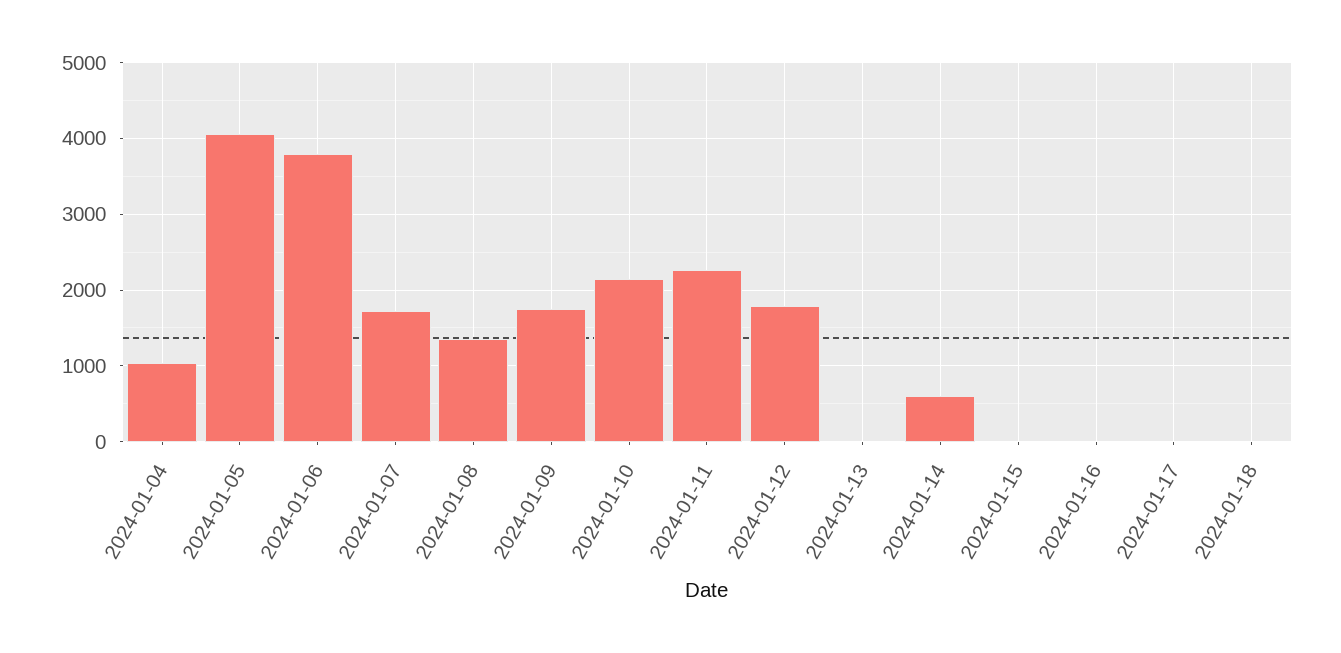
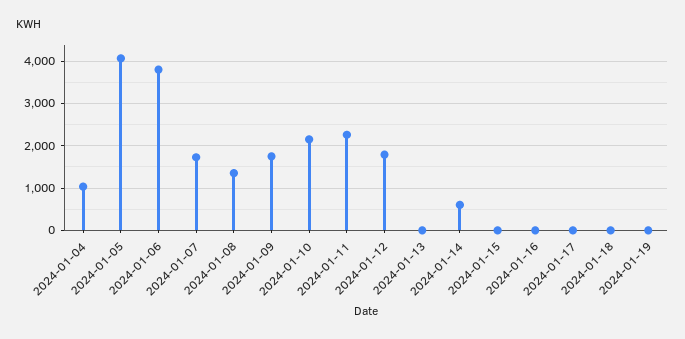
2024-01-19: none -> 0

